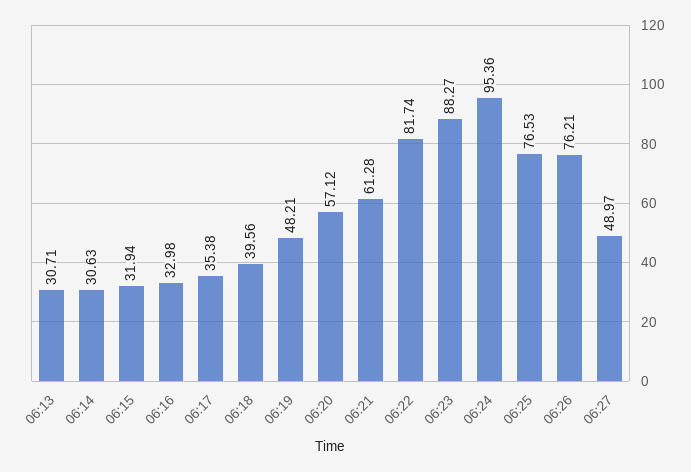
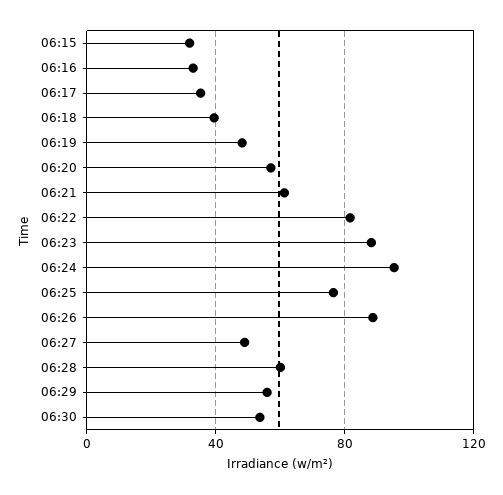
06:13: 30.71 -> none
06:14: 30.63 -> none
06:26: 76.21 -> 90
06:28: none -> 60
06:29: none -> 55
06:30: none -> 55

